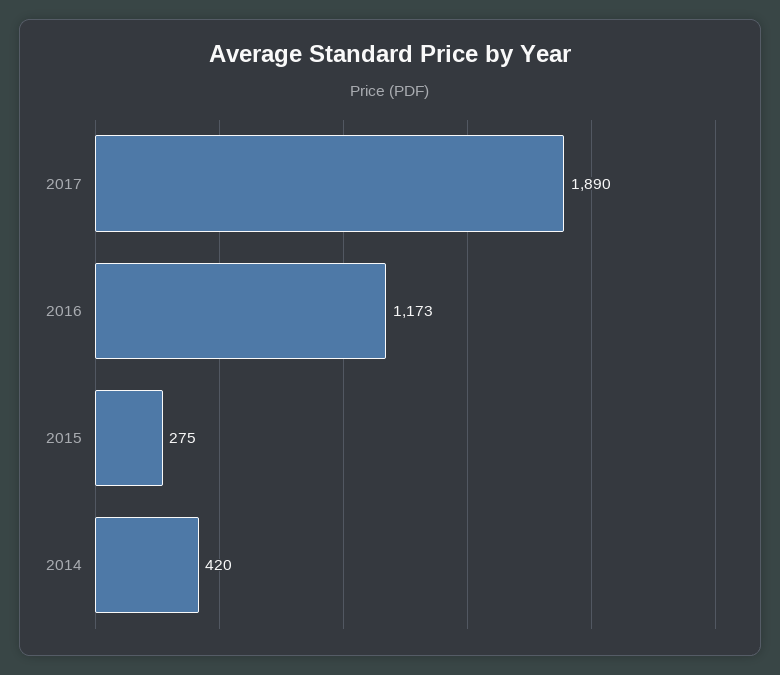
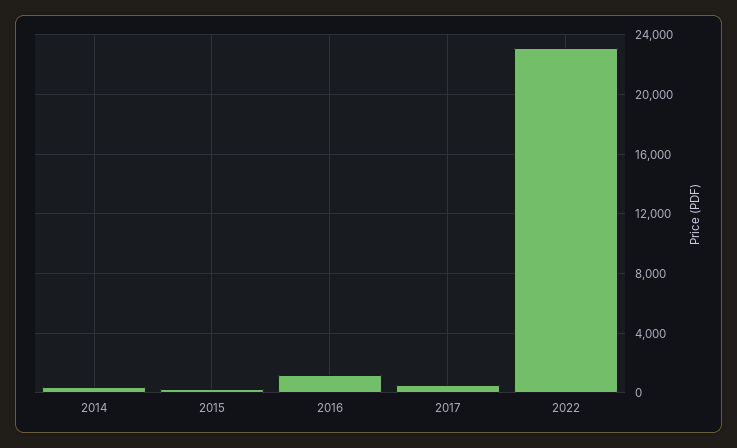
2017: 1890 -> 500
2022: none -> 23000

